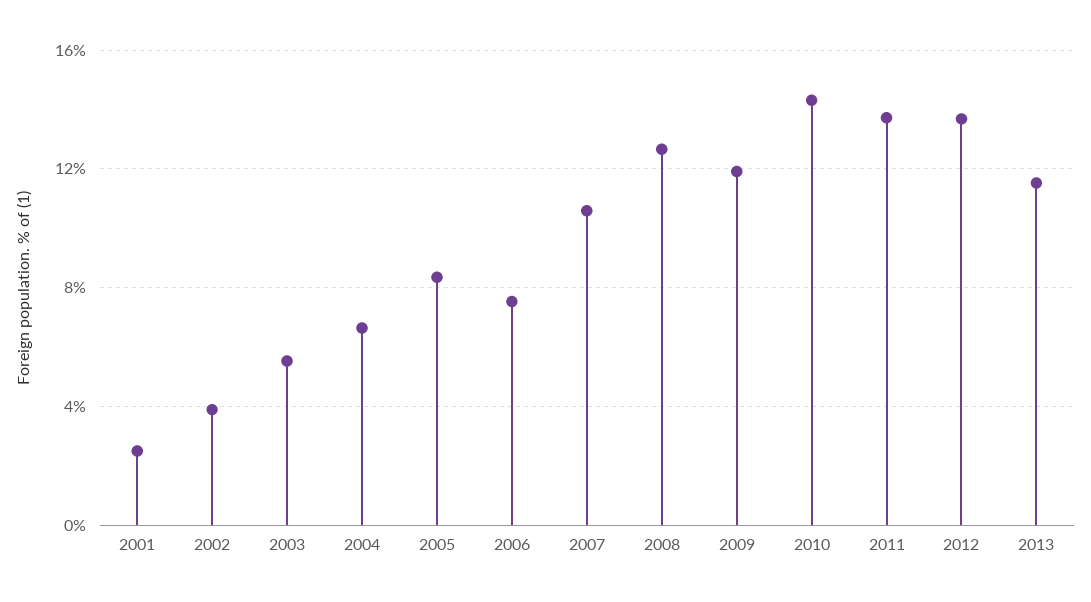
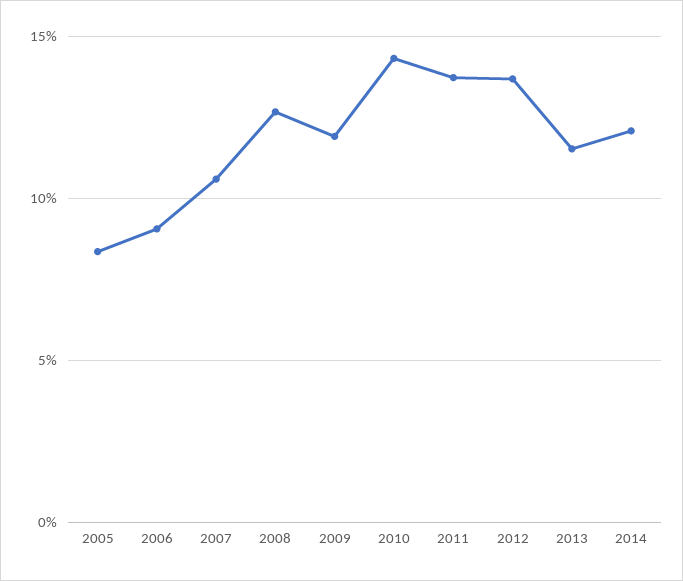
2001: 2.5 -> none
2002: 4 -> none
2003: 5.5 -> none
2004: 6.5 -> none
2006: 7.5 -> 9
2014: none -> 12

